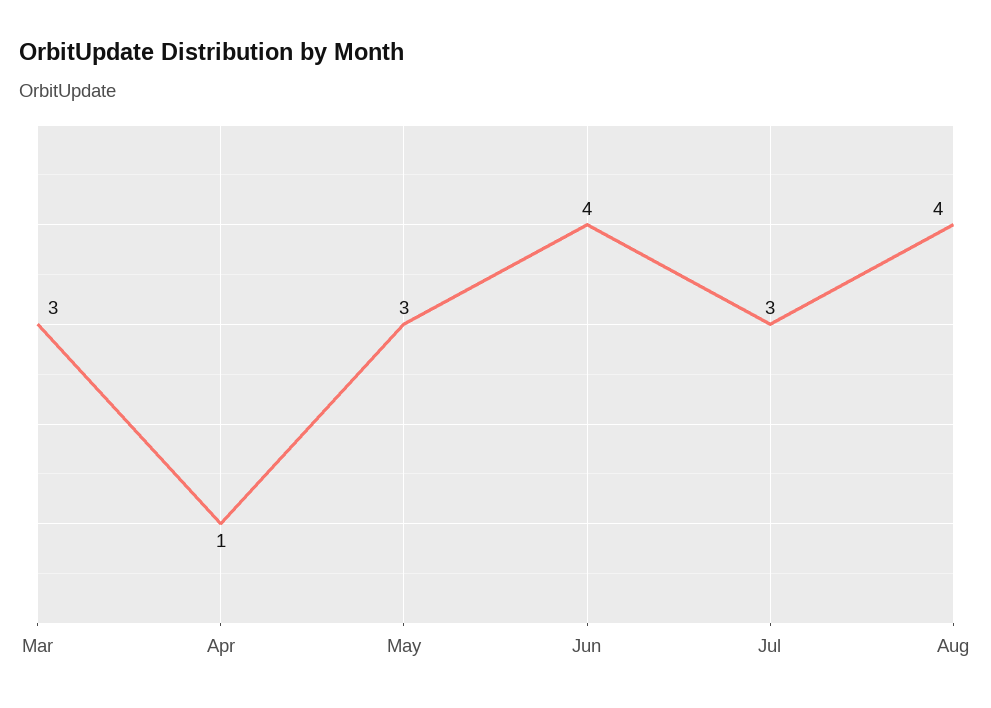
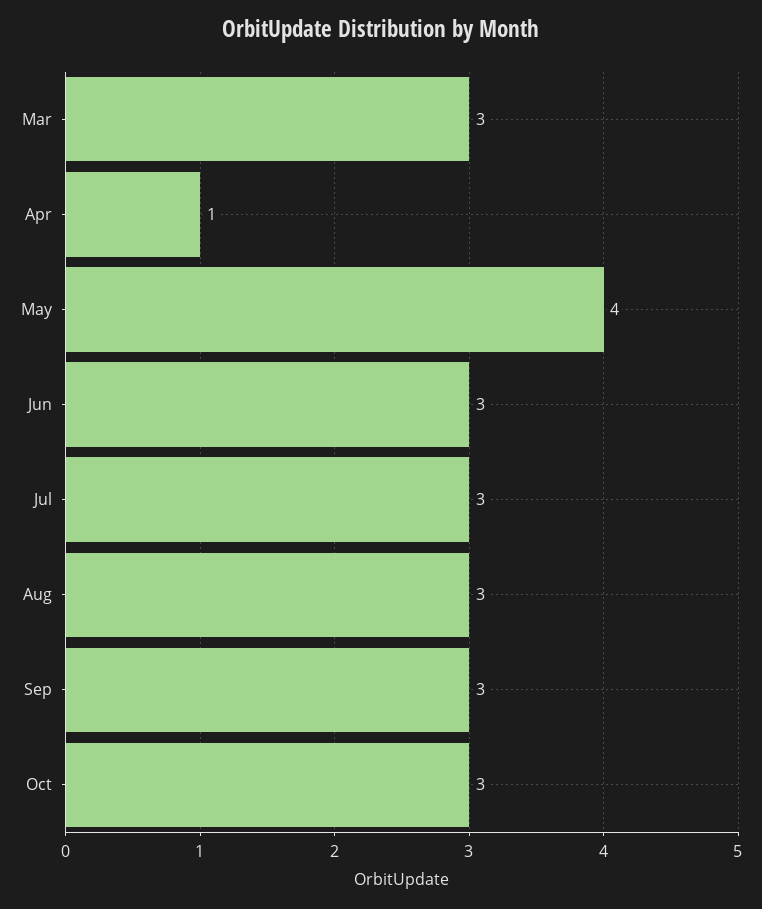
May: 3 -> 4
Jun: 4 -> 3
Aug: 4 -> 3
Sep: none -> 3
Oct: none -> 3

